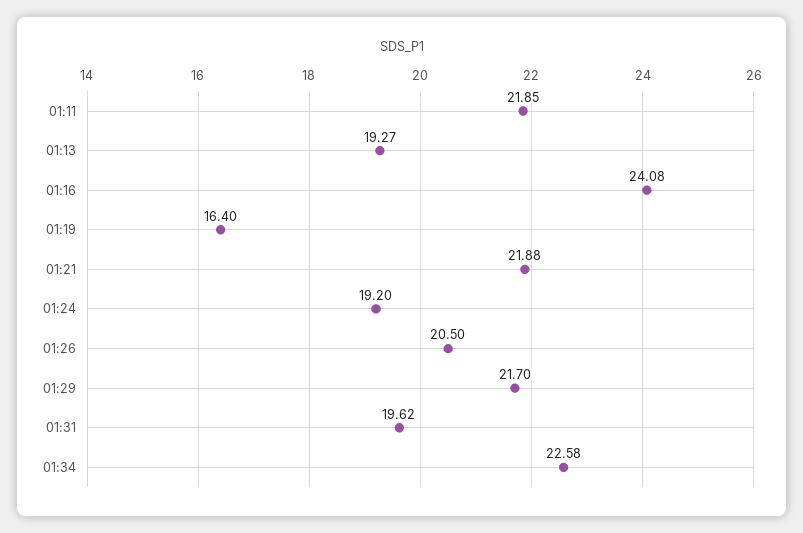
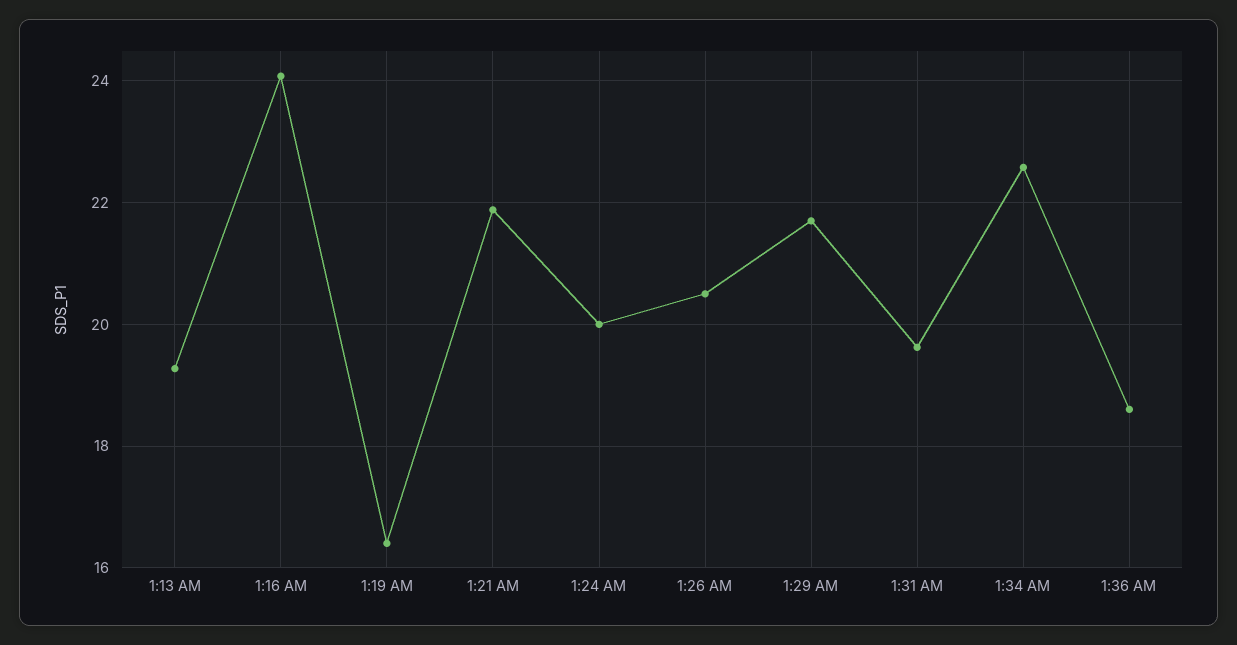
01:11: 21.85 -> none
01:24: 19.2 -> 20
1:36 AM: none -> 18.6

